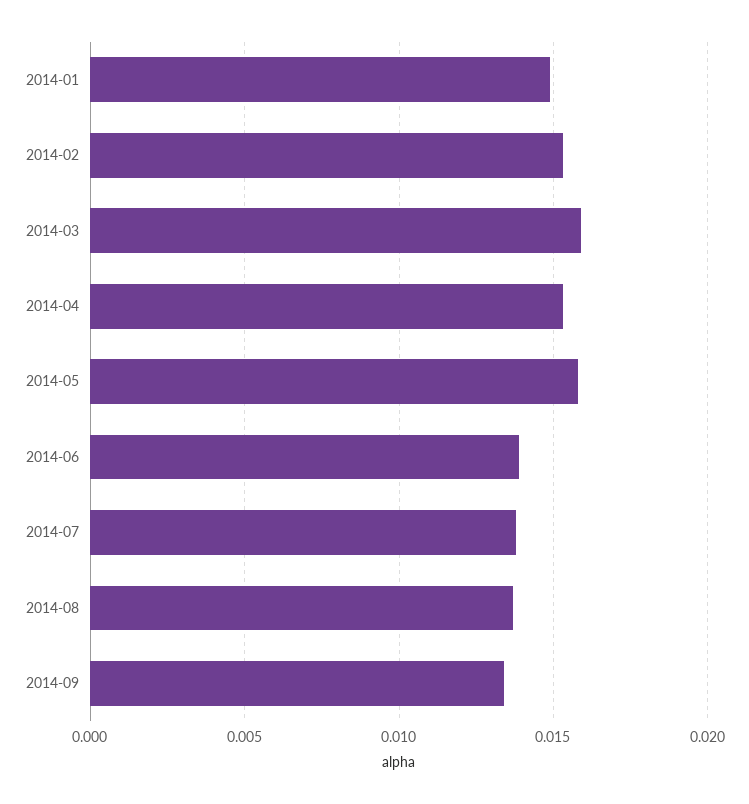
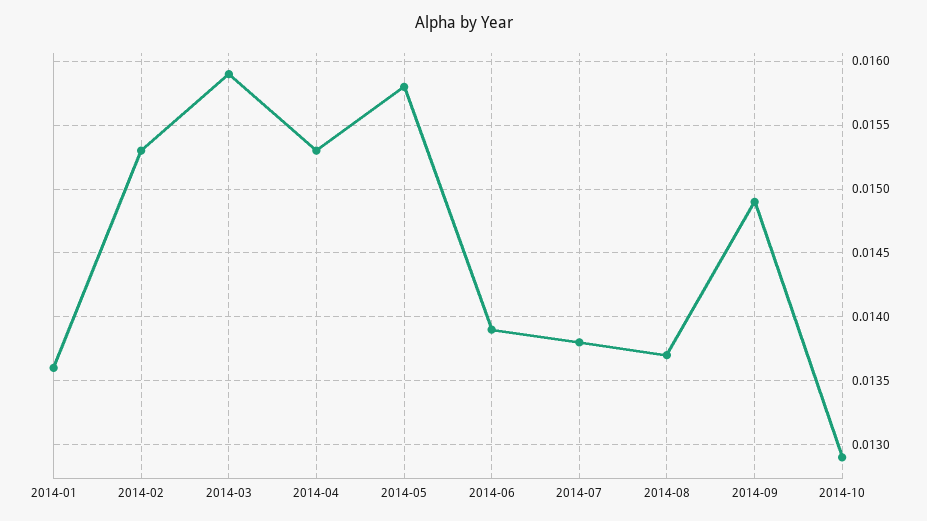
2014-01: 0.015 -> 0.0136
2014-09: 0.0135 -> 0.0149
2014-10: none -> 0.0129

